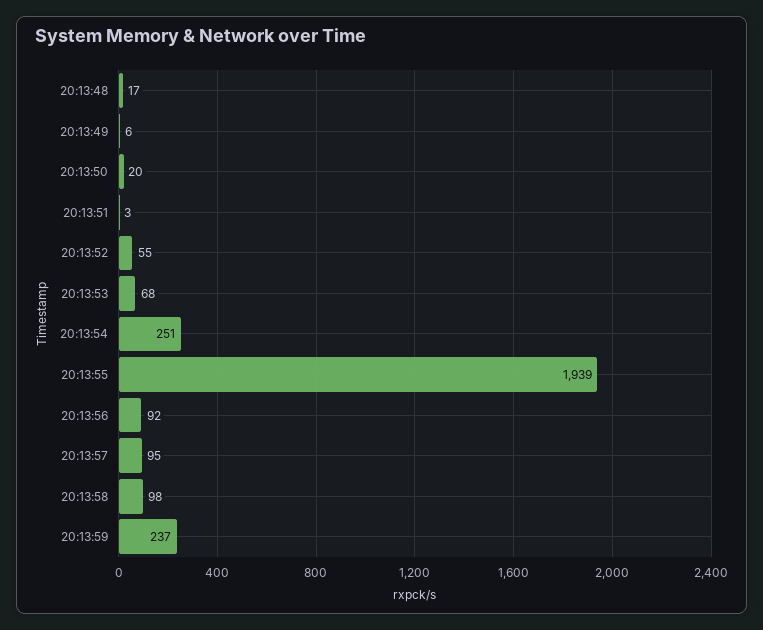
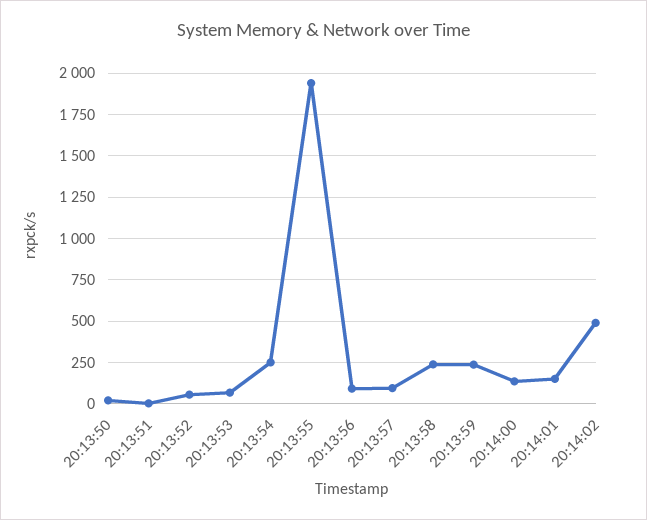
20:13:48: 17 -> none
20:13:49: 6 -> none
20:13:58: 98 -> 250
20:14:00: none -> 150
20:14:01: none -> 150
20:14:02: none -> 500

